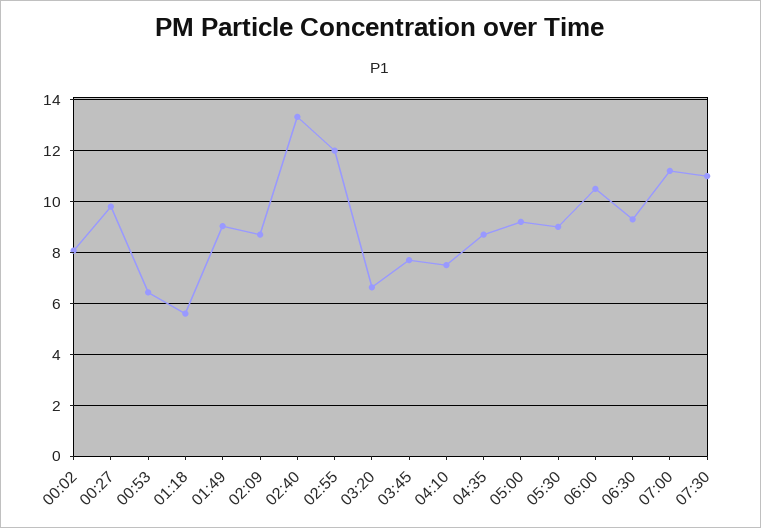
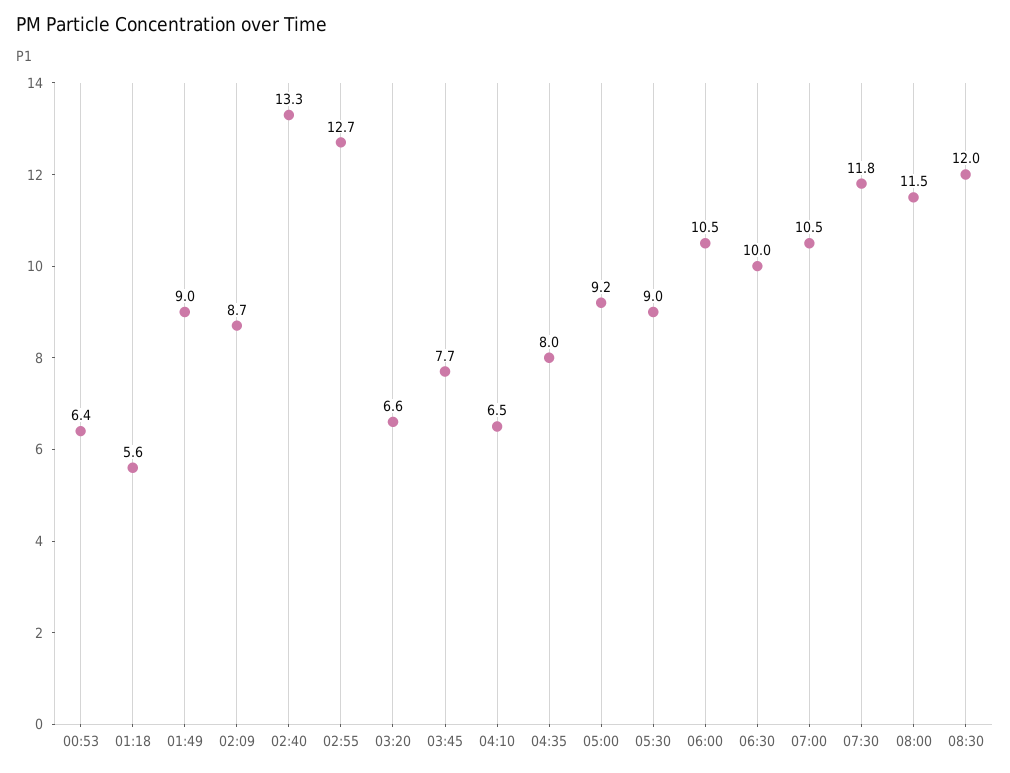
00:02: 8 -> none
00:27: 9.75 -> none
02:55: 12 -> 12.7
04:10: 7.5 -> 6.5
04:35: 8.75 -> 8
06:30: 9.25 -> 10
07:00: 11.25 -> 10.5
07:30: 11 -> 11.8
08:00: none -> 11.5
08:30: none -> 12

